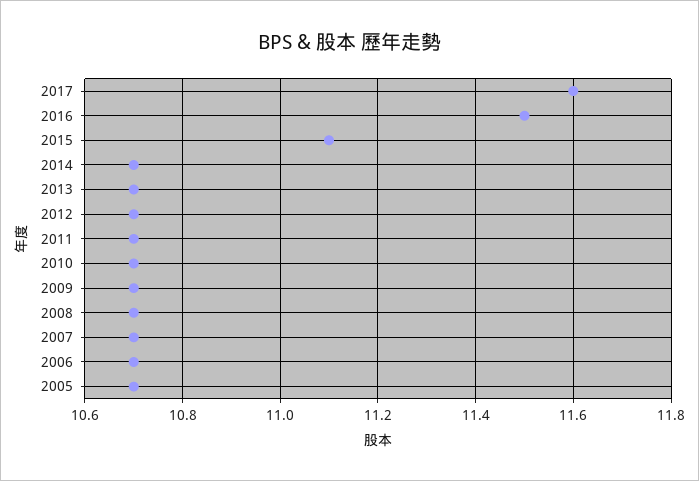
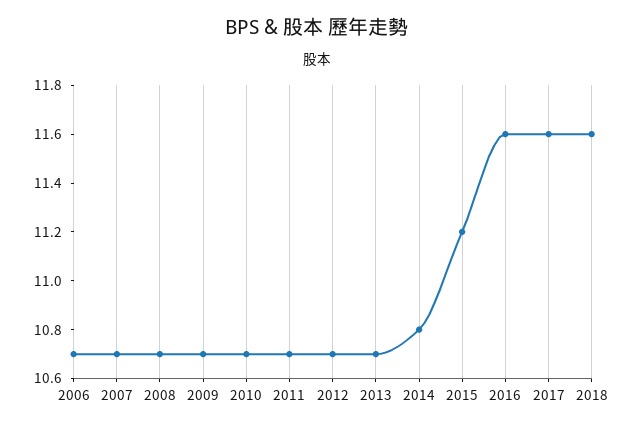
2016: 11.5 -> 11.6
2015: 11.1 -> 11.2
2014: 10.7 -> 10.8
2005: 10.7 -> none
2018: none -> 11.6

